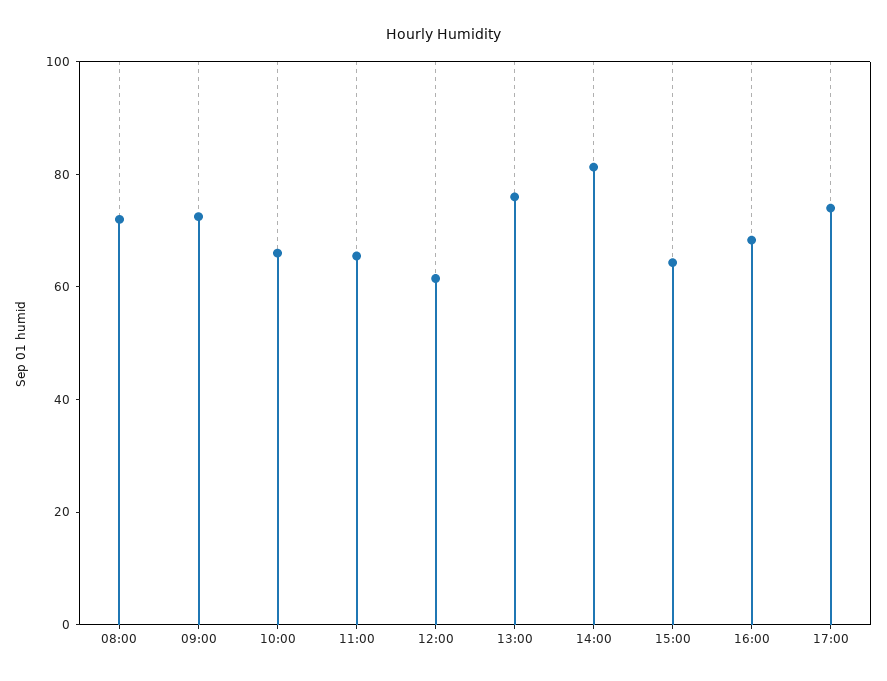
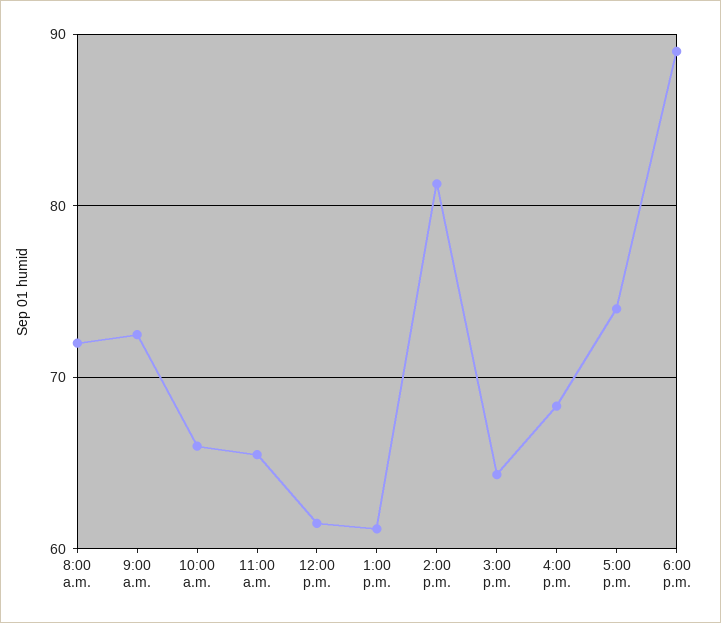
13:00: 75 -> 61
6:00 p.m.: none -> 89

